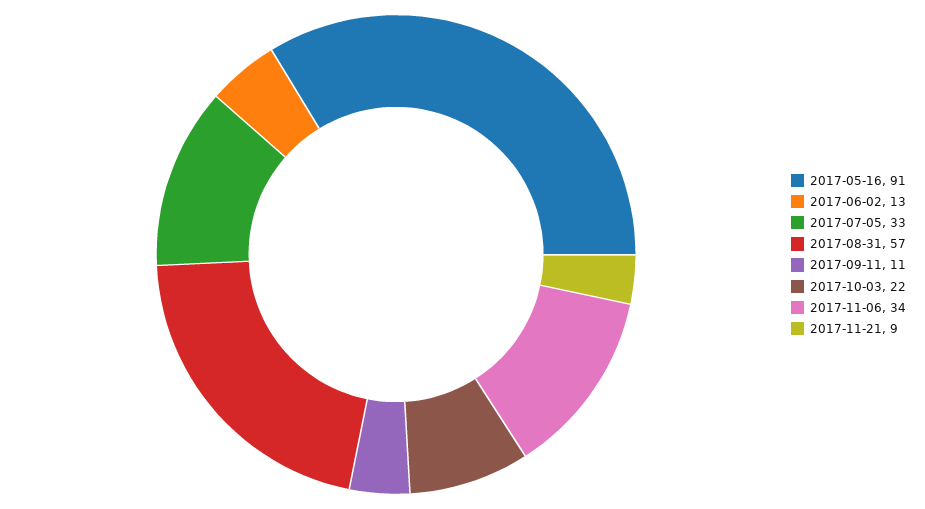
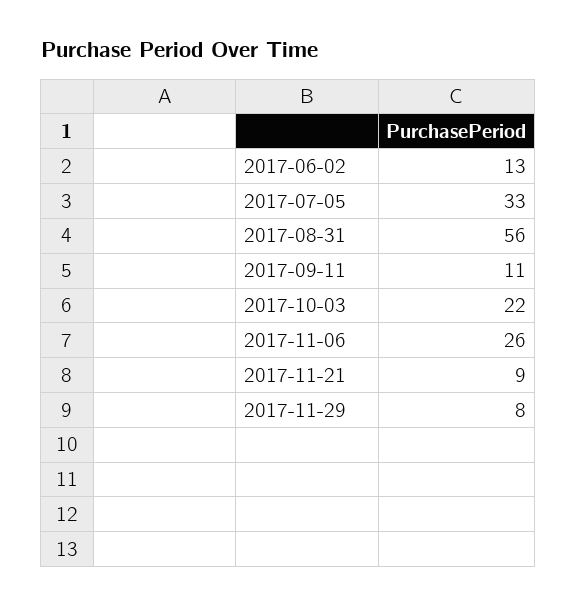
2017-05-16: 91 -> none
2017-08-31: 57 -> 56
2017-11-06: 34 -> 26
2017-11-29: none -> 8

